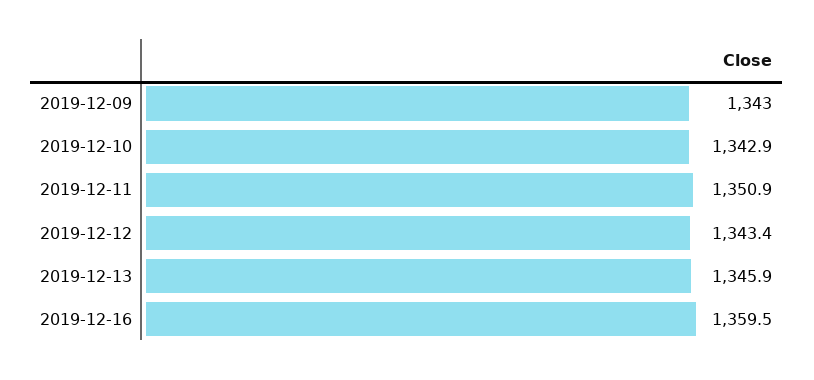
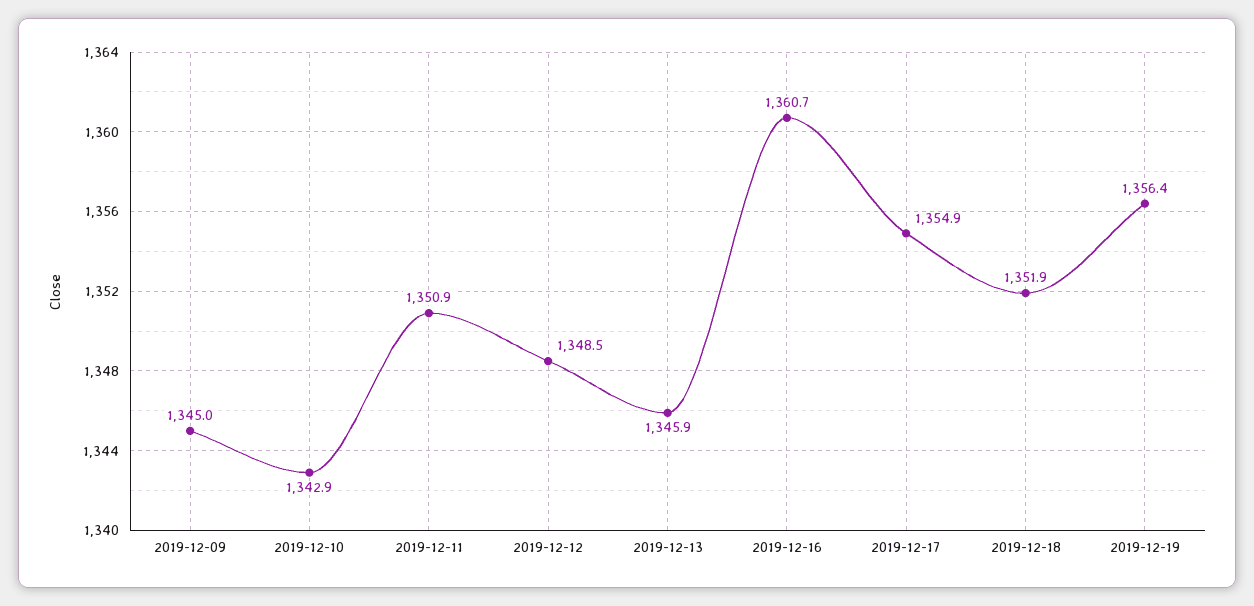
2019-12-09: 1343 -> 1345
2019-12-12: 1343.4 -> 1348.5
2019-12-16: 1359.5 -> 1360.7
2019-12-17: none -> 1354.9
2019-12-18: none -> 1351.9
2019-12-19: none -> 1356.4

